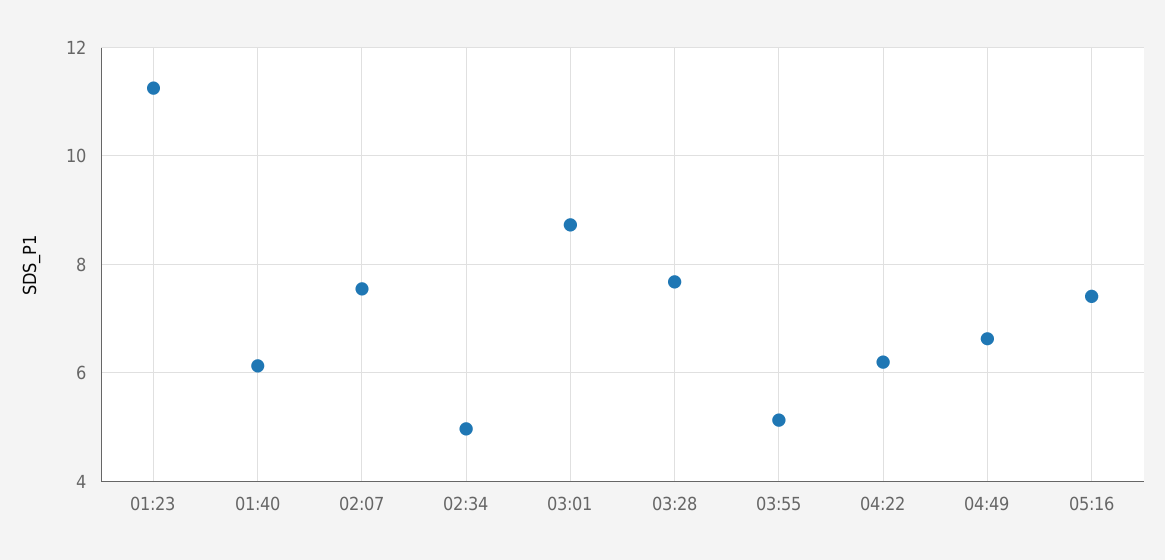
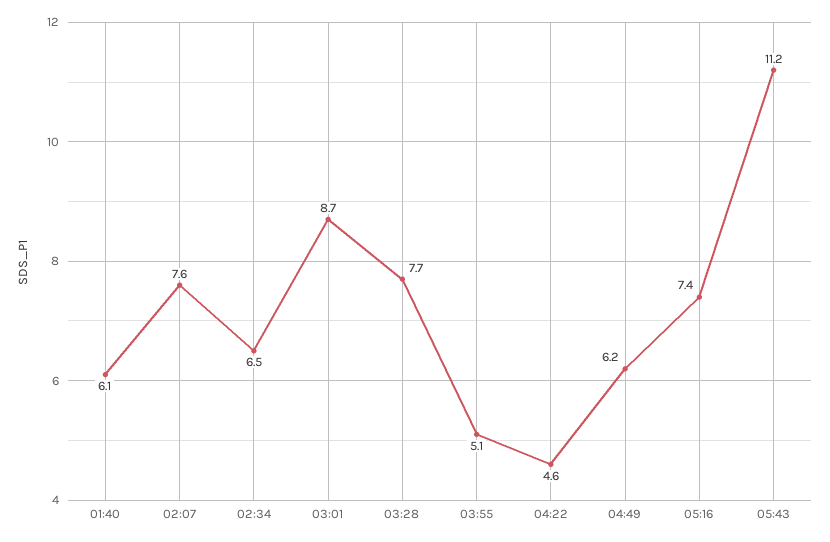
01:23: 11.2 -> none
02:34: 5 -> 6.5
04:22: 6.2 -> 4.6
04:49: 6.6 -> 6.2
05:43: none -> 11.2

